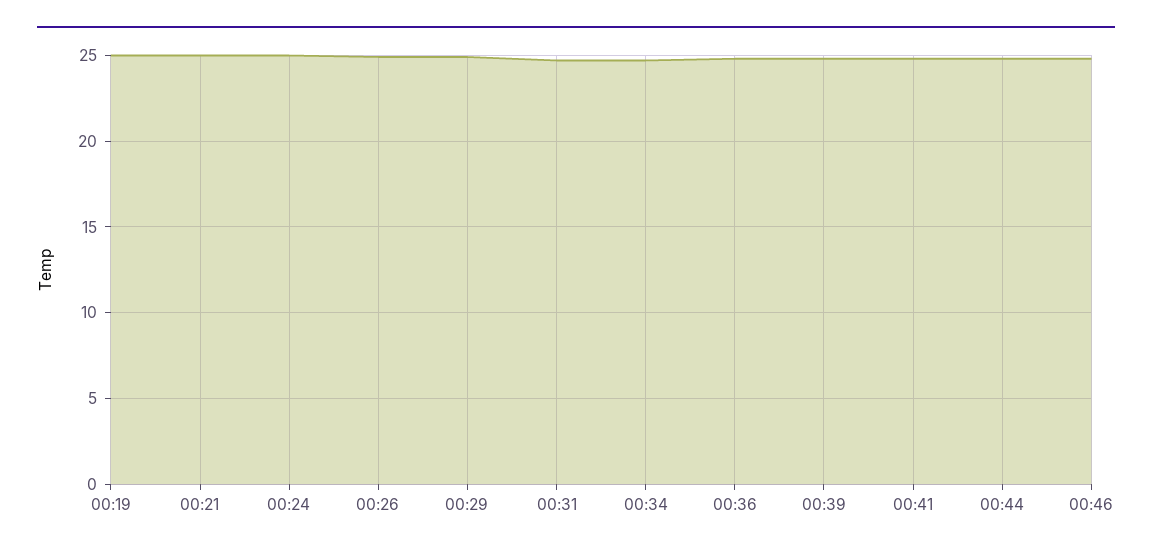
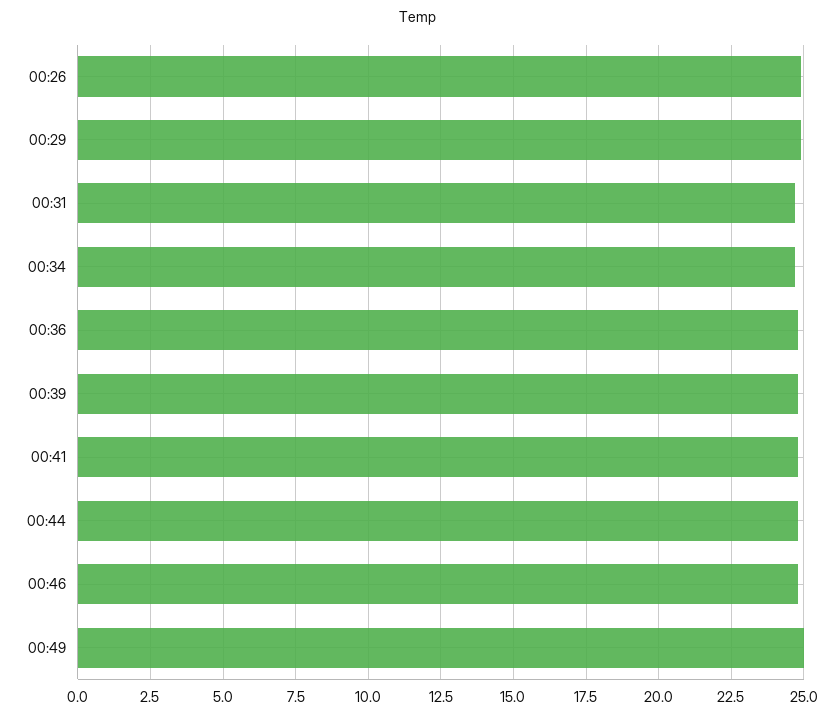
00:19: 25 -> none
00:21: 25 -> none
00:24: 25 -> none
00:49: none -> 25

